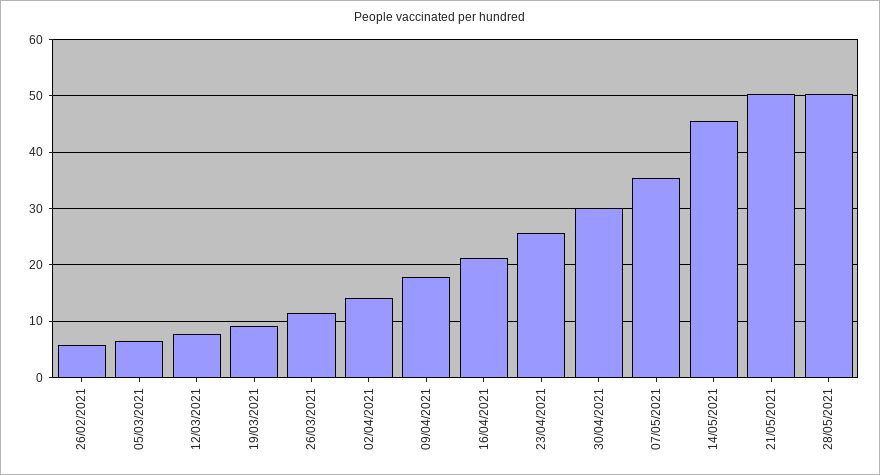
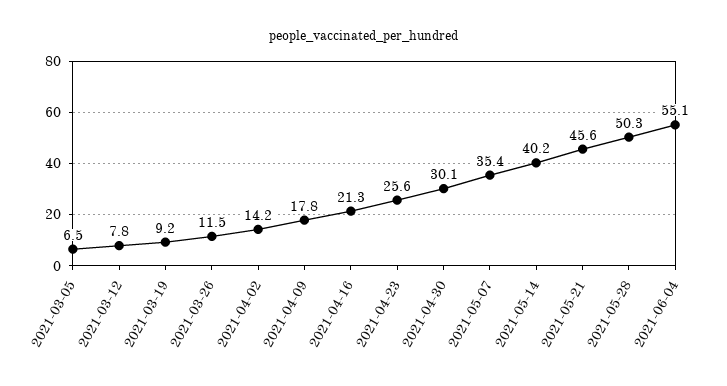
26/02/2021: 6 -> none
14/05/2021: 46 -> 40.2
21/05/2021: 50 -> 45.6
2021-06-04: none -> 55.1

